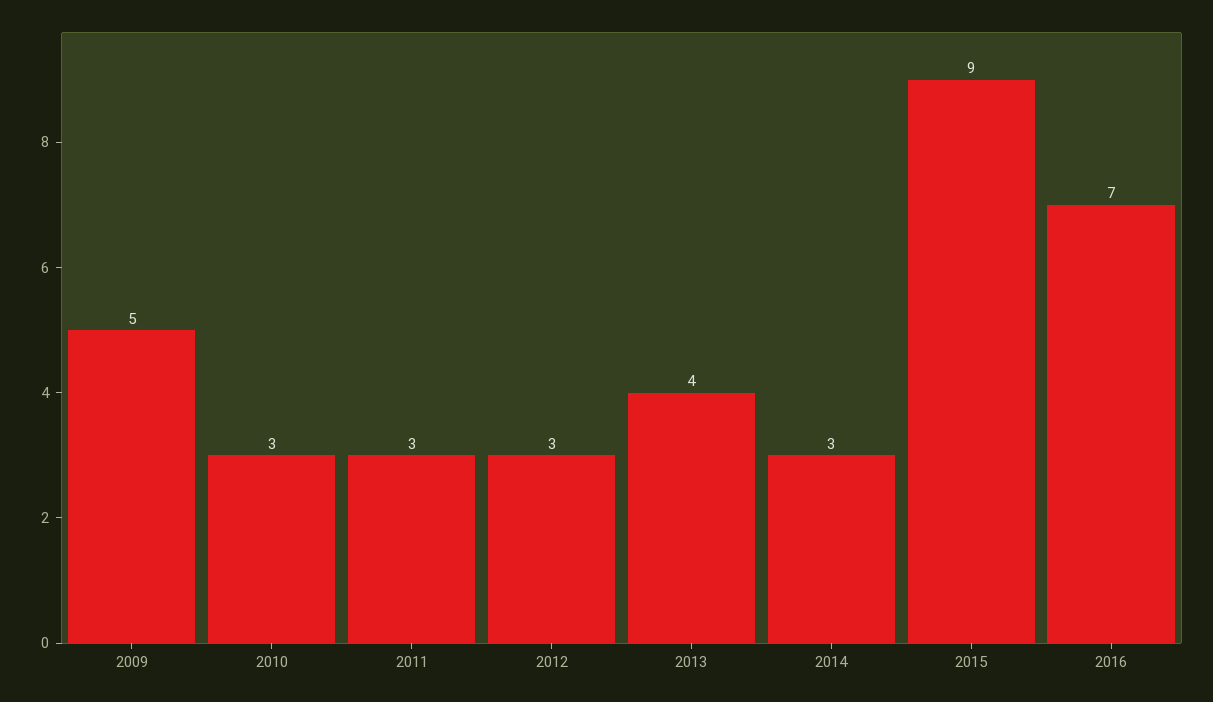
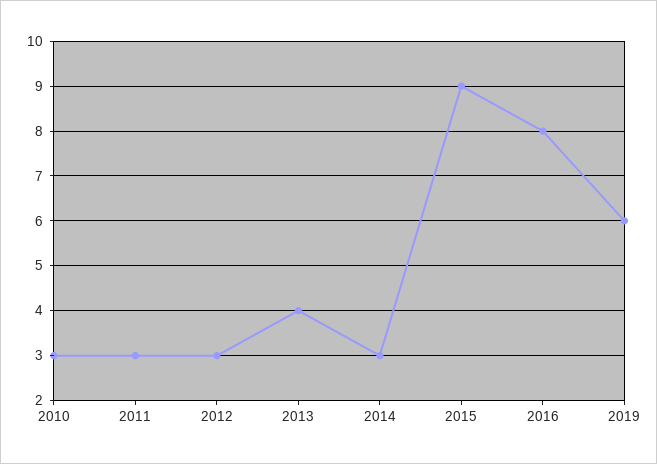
2009: 5 -> none
2016: 7 -> 8
2019: none -> 6

